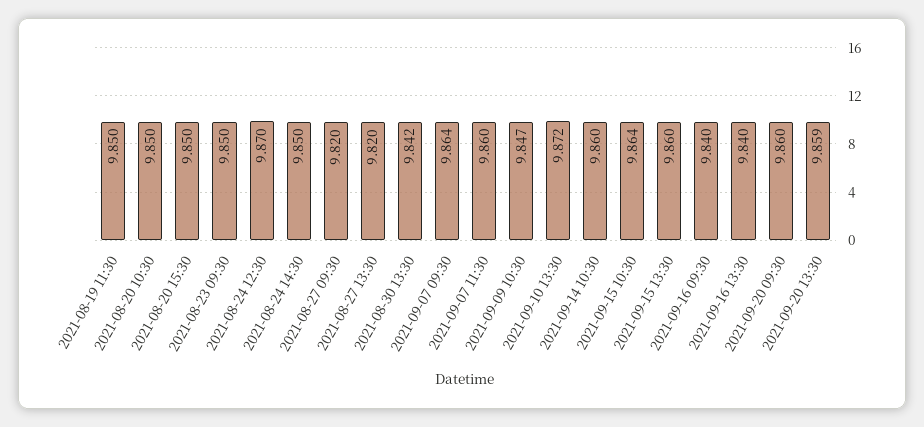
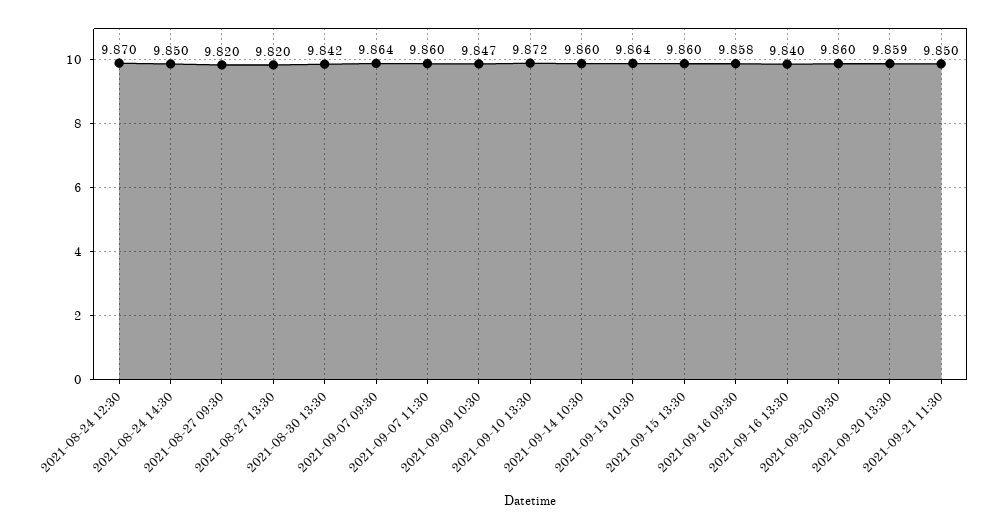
2021-08-19 11:30: 9.85 -> none
2021-08-20 10:30: 9.85 -> none
2021-08-20 15:30: 9.85 -> none
2021-08-23 09:30: 9.85 -> none
2021-09-16 09:30: 9.84 -> 9.858
2021-09-21 11:30: none -> 9.85

